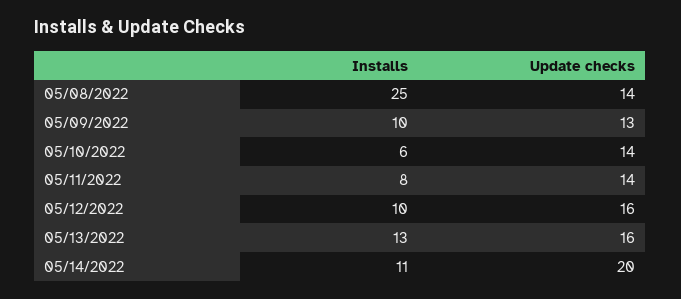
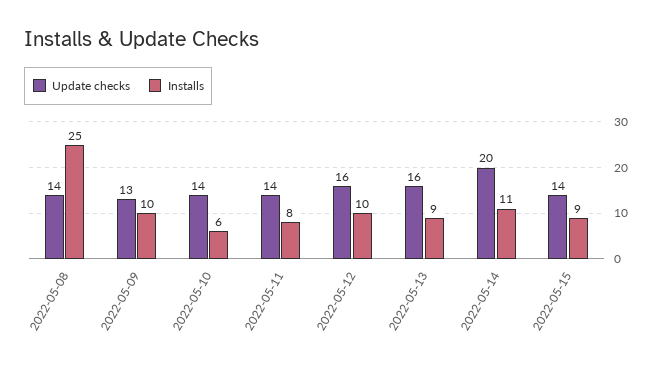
Installs, 05/13/2022: 13 -> 9
Update checks, 2022-05-15: none -> 14
Installs, 2022-05-15: none -> 9

